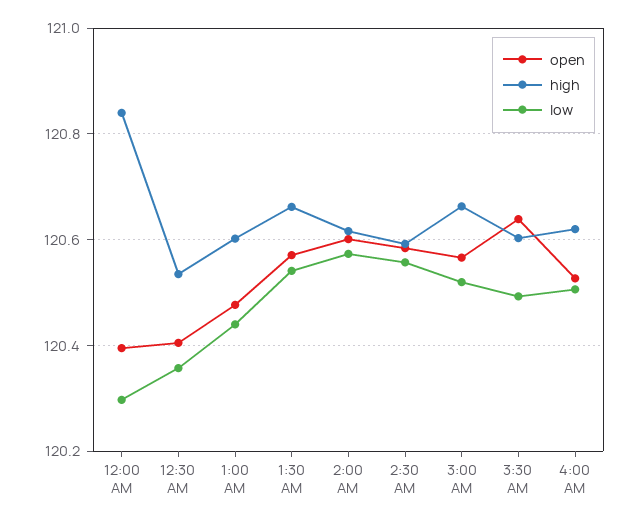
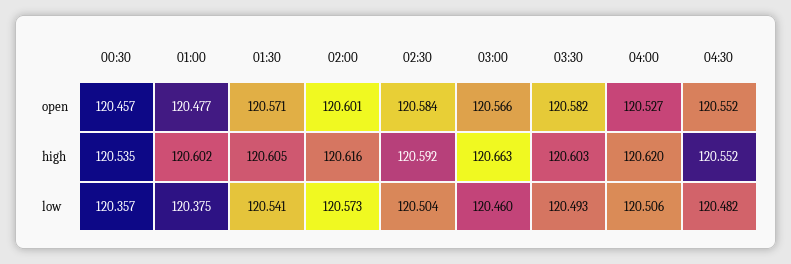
open, 12:00 AM: 120.4 -> none
high, 12:00 AM: 120.84 -> none
low, 12:00 AM: 120.3 -> none
open, 12:30 AM: 120.4 -> 120.457
low, 1:00 AM: 120.44 -> 120.375
high, 1:30 AM: 120.66 -> 120.605
low, 2:30 AM: 120.56 -> 120.504
low, 3:00 AM: 120.52 -> 120.46
open, 3:30 AM: 120.64 -> 120.582
open, 04:30: none -> 120.552
high, 04:30: none -> 120.552
low, 04:30: none -> 120.482

